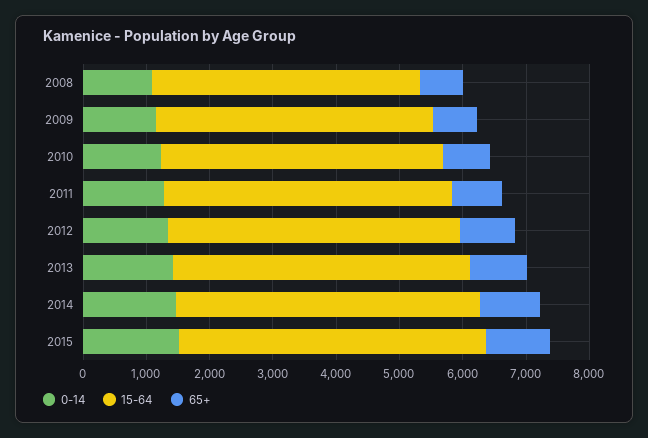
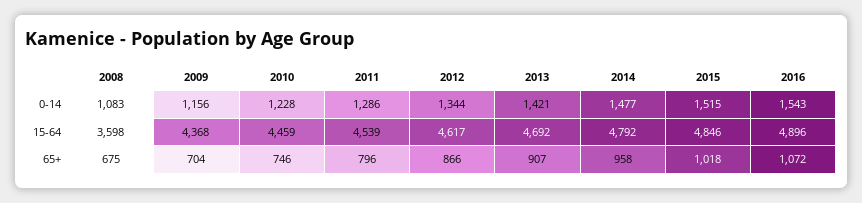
15-64, 2008: 4200 -> 3598
0-14, 2016: none -> 1543
15-64, 2016: none -> 4896
65+, 2016: none -> 1072

